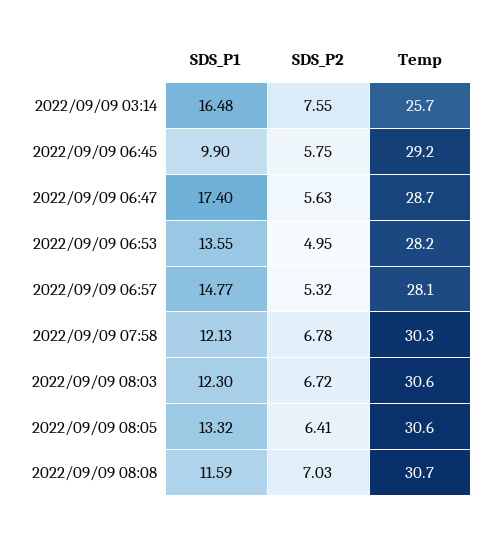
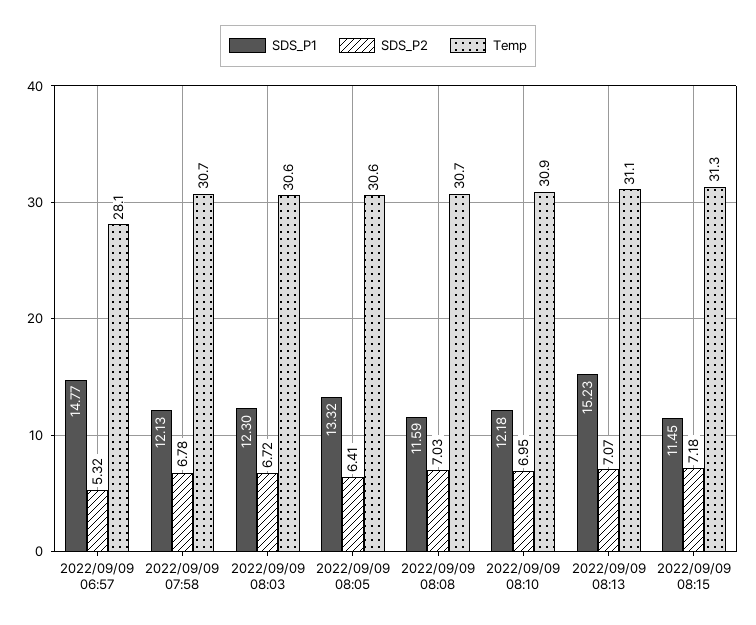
SDS_P1, 2022/09/09 03:14: 16.48 -> none
SDS_P2, 2022/09/09 03:14: 7.55 -> none
Temp, 2022/09/09 03:14: 25.7 -> none
SDS_P1, 2022/09/09 06:45: 9.9 -> none
SDS_P2, 2022/09/09 06:45: 5.75 -> none
Temp, 2022/09/09 06:45: 29.2 -> none
SDS_P1, 2022/09/09 06:47: 17.4 -> none
SDS_P2, 2022/09/09 06:47: 5.63 -> none
Temp, 2022/09/09 06:47: 28.7 -> none
SDS_P1, 2022/09/09 06:53: 13.55 -> none
SDS_P2, 2022/09/09 06:53: 4.95 -> none
Temp, 2022/09/09 06:53: 28.2 -> none
Temp, 2022/09/09 07:58: 30.3 -> 30.7
SDS_P1, 2022/09/09 08:10: none -> 12.18
SDS_P2, 2022/09/09 08:10: none -> 6.95
Temp, 2022/09/09 08:10: none -> 30.9
SDS_P1, 2022/09/09 08:13: none -> 15.23
SDS_P2, 2022/09/09 08:13: none -> 7.07
Temp, 2022/09/09 08:13: none -> 31.1
SDS_P1, 2022/09/09 08:15: none -> 11.45
SDS_P2, 2022/09/09 08:15: none -> 7.18
Temp, 2022/09/09 08:15: none -> 31.3

